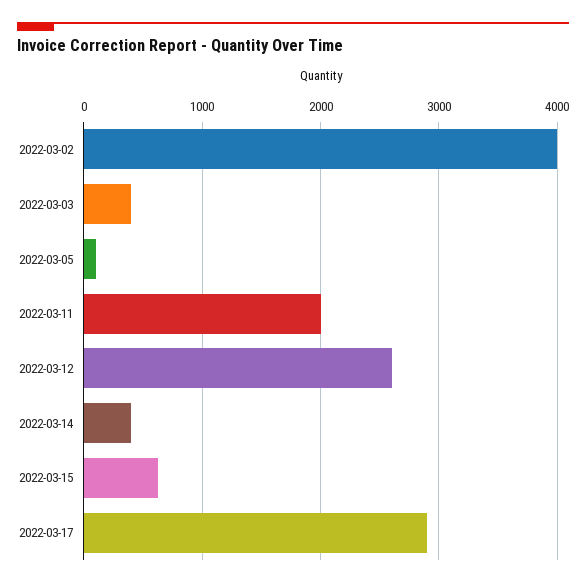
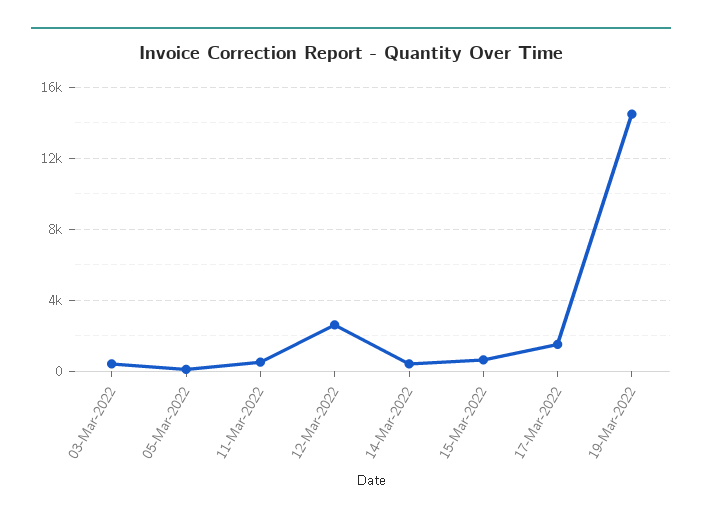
2022-03-02: 4000 -> none
2022-03-11: 2000 -> 500
2022-03-17: 2900 -> 1500
19-Mar-2022: none -> 14500

